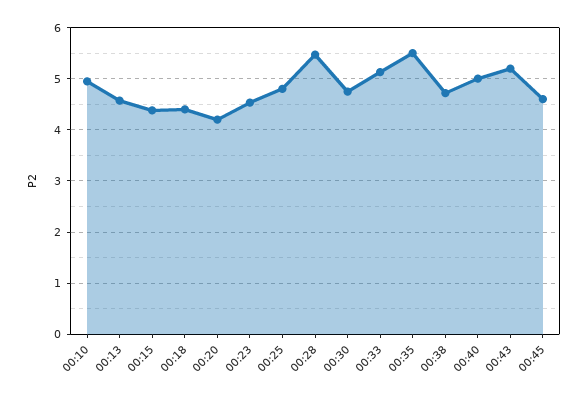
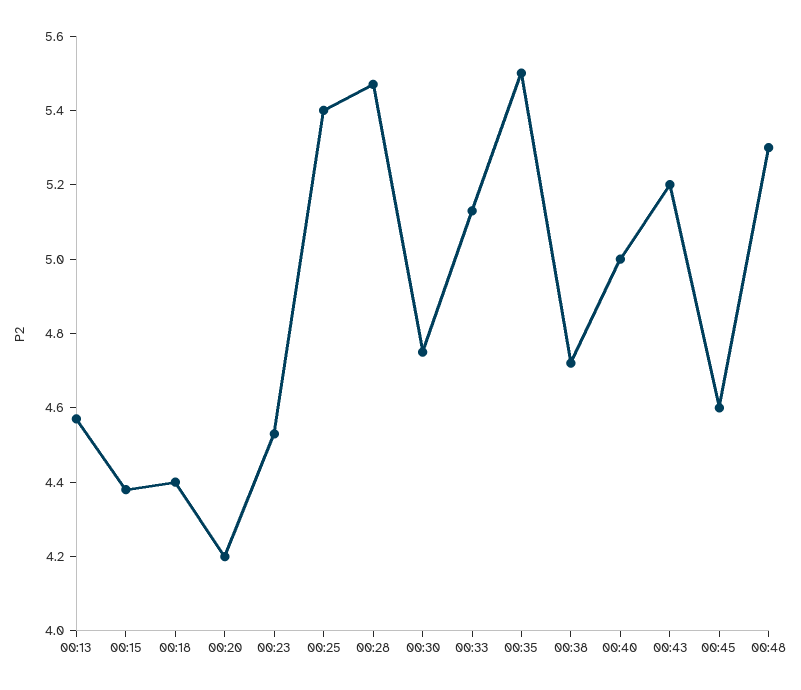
00:10: 5 -> none
00:25: 4.8 -> 5.4
00:48: none -> 5.3

